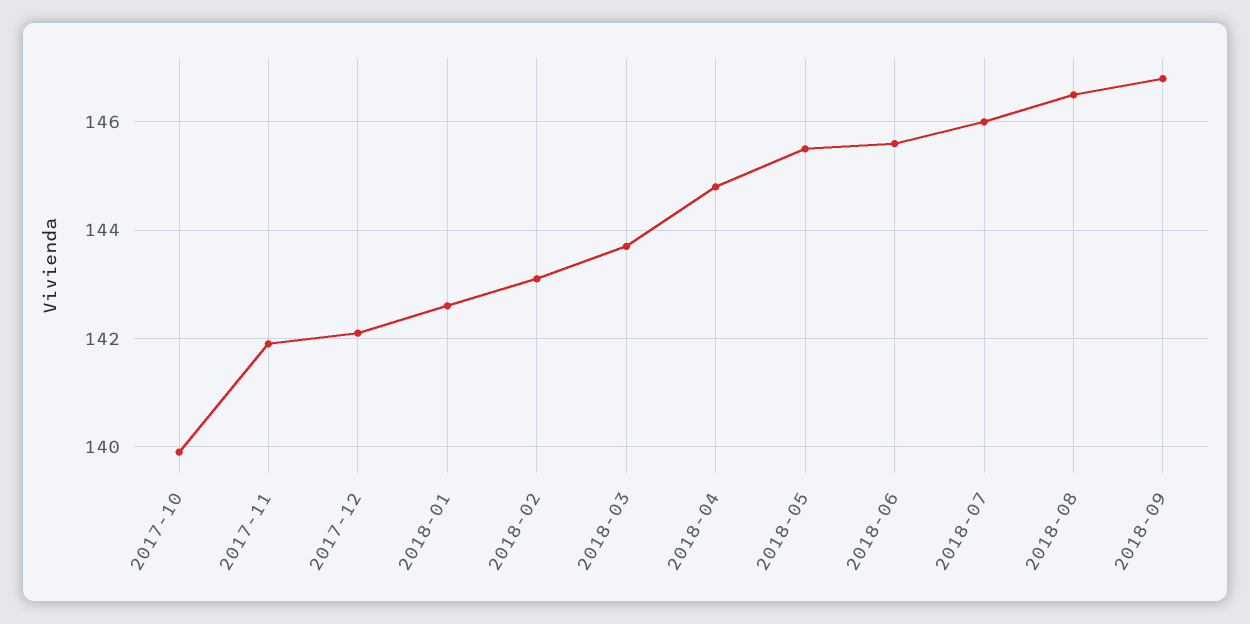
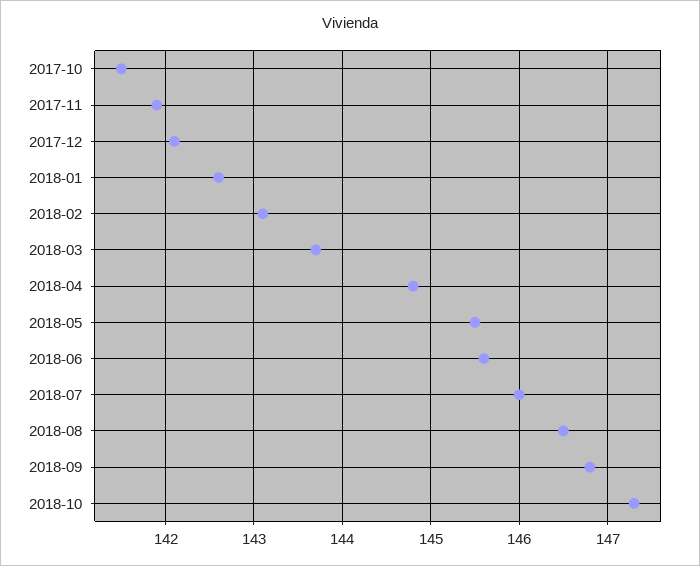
2017-10: 140 -> 141.5
2018-10: none -> 147.3

